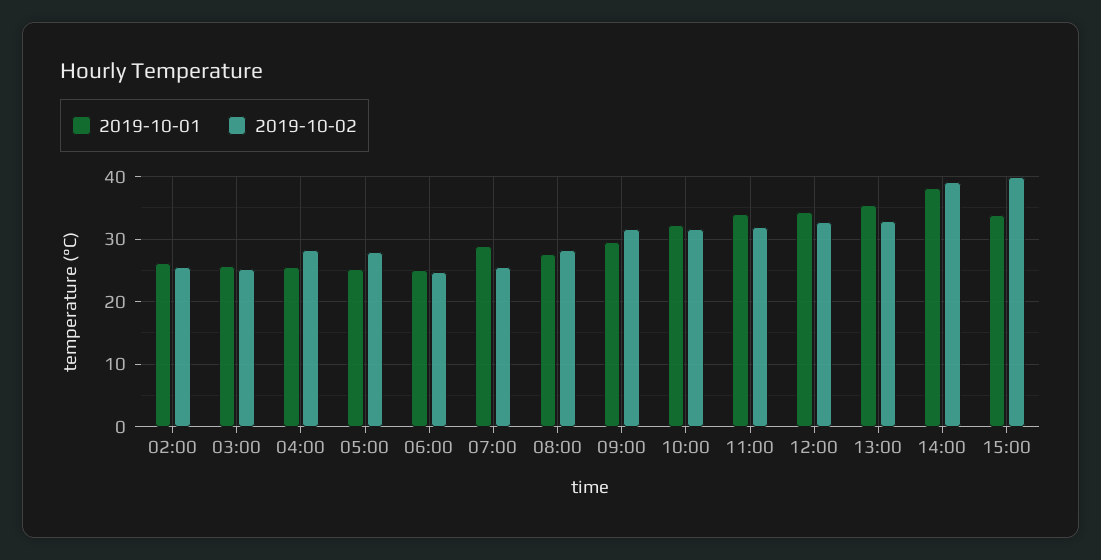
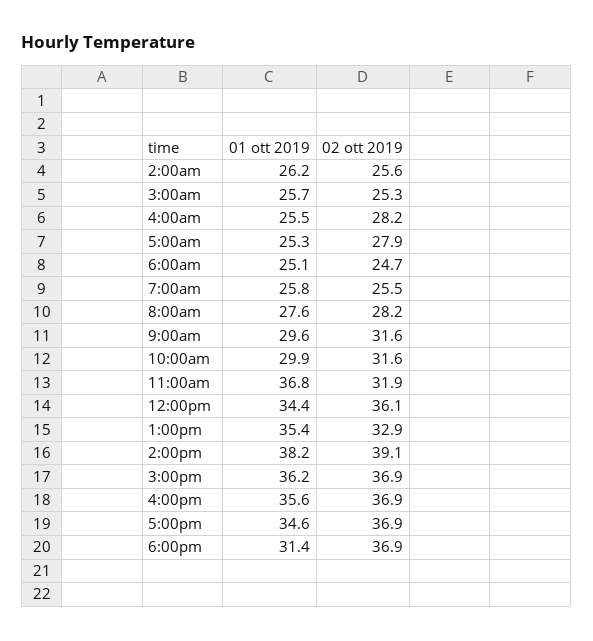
2019-10-01, 07:00: 29 -> 25.8
2019-10-01, 10:00: 32 -> 29.9
2019-10-01, 11:00: 34 -> 36.8
2019-10-02, 12:00: 33 -> 36.1
2019-10-01, 15:00: 34 -> 36.2
2019-10-02, 15:00: 40 -> 36.9
2019-10-01, 4:00pm: none -> 35.6
2019-10-02, 4:00pm: none -> 36.9
2019-10-01, 5:00pm: none -> 34.6
2019-10-02, 5:00pm: none -> 36.9
2019-10-01, 6:00pm: none -> 31.4
2019-10-02, 6:00pm: none -> 36.9

